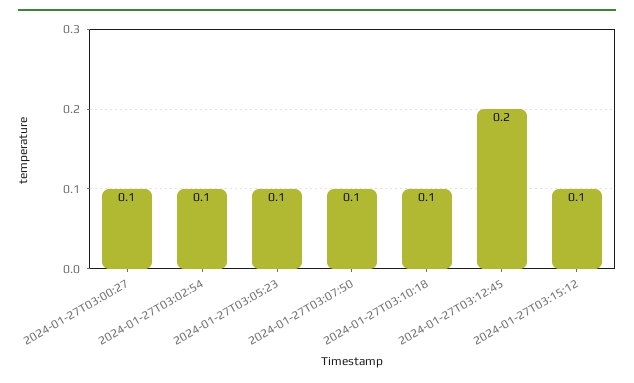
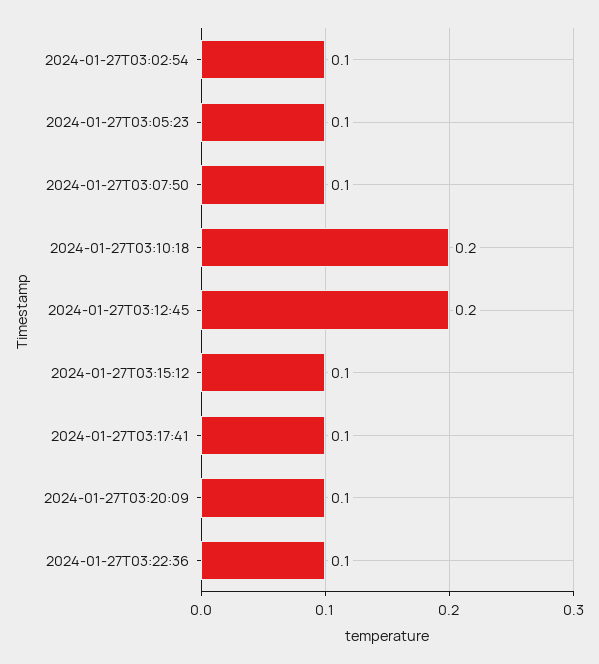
2024-01-27T03:00:27: 0.1 -> none
2024-01-27T03:10:18: 0.1 -> 0.2
2024-01-27T03:17:41: none -> 0.1
2024-01-27T03:20:09: none -> 0.1
2024-01-27T03:22:36: none -> 0.1

